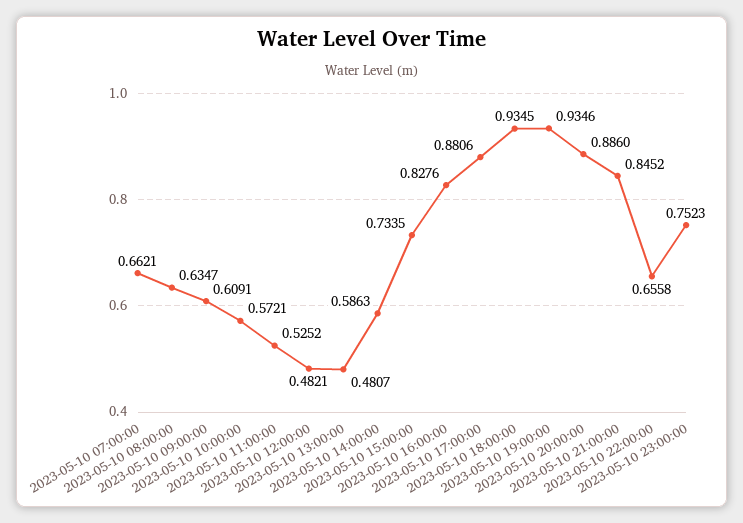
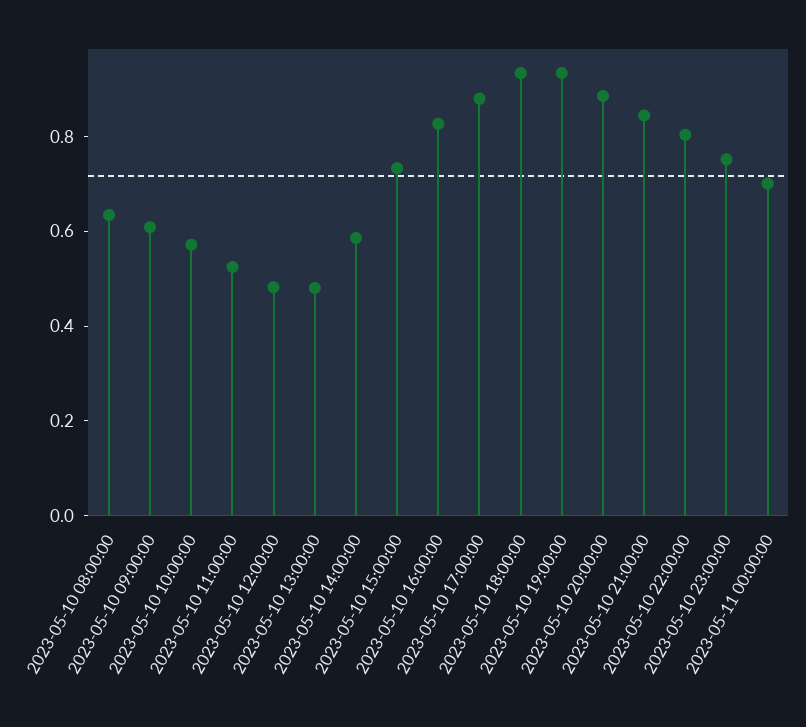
2023-05-10 07:00:00: 0.6621 -> none
2023-05-10 22:00:00: 0.6558 -> 0.8
2023-05-11 00:00:00: none -> 0.7

